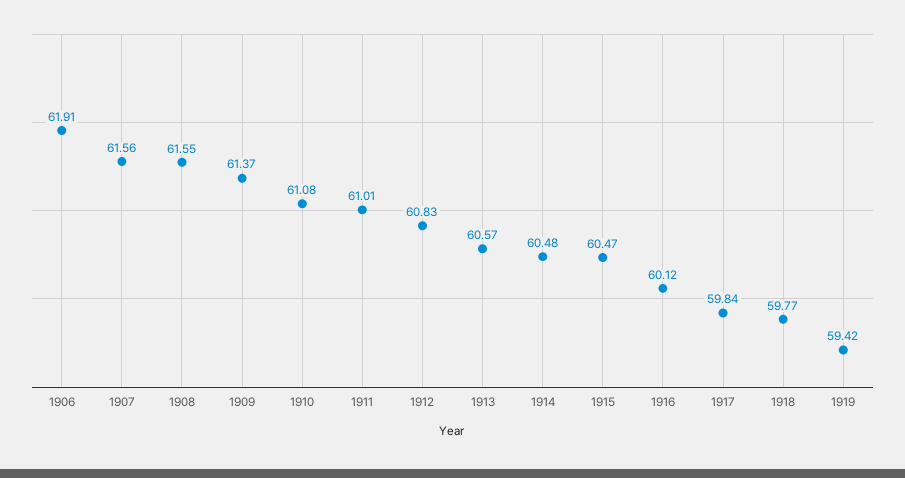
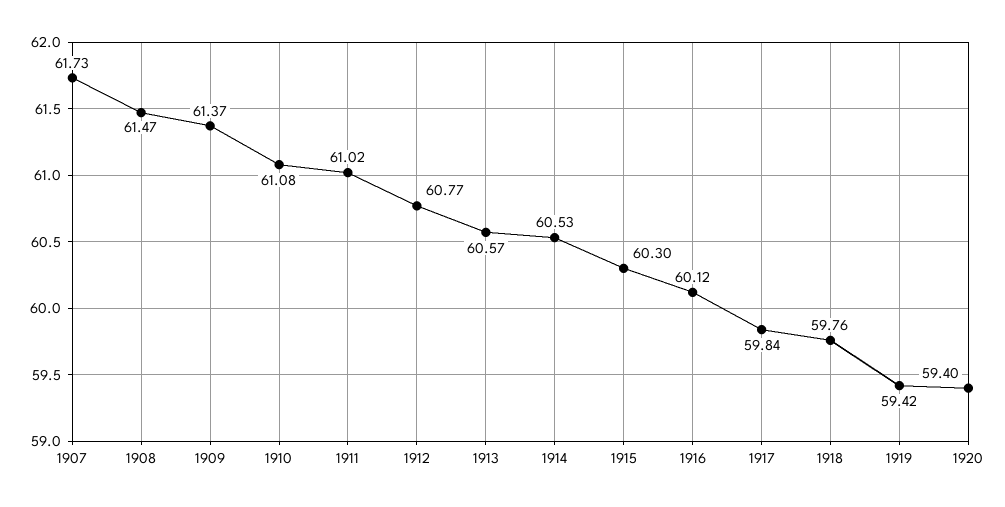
1906: 61.91 -> none
1907: 61.56 -> 61.73
1908: 61.55 -> 61.47
1911: 61.01 -> 61.02
1912: 60.83 -> 60.77
1914: 60.48 -> 60.53
1915: 60.47 -> 60.3
1918: 59.77 -> 59.76
1920: none -> 59.4

